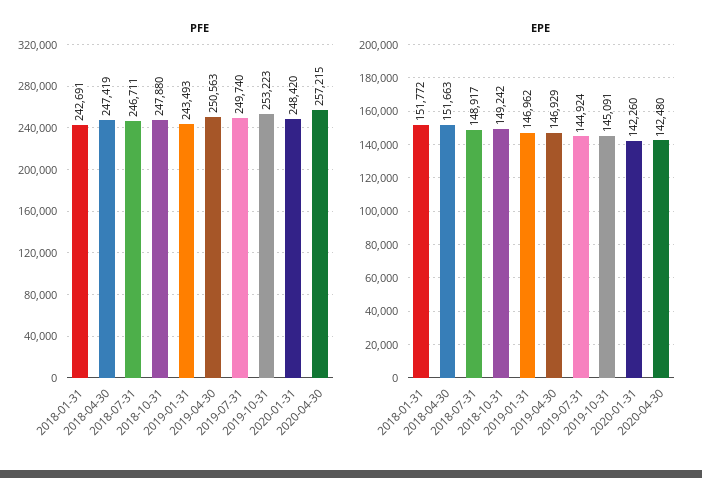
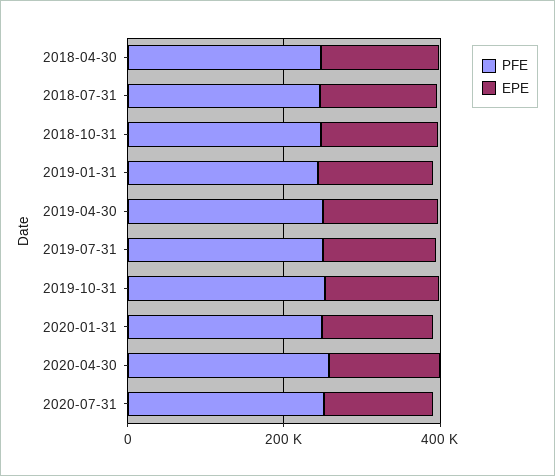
PFE, 2018-01-31: 242691 -> none
EPE, 2018-01-31: 151772 -> none
PFE, 2020-07-31: none -> 250000
EPE, 2020-07-31: none -> 150000

